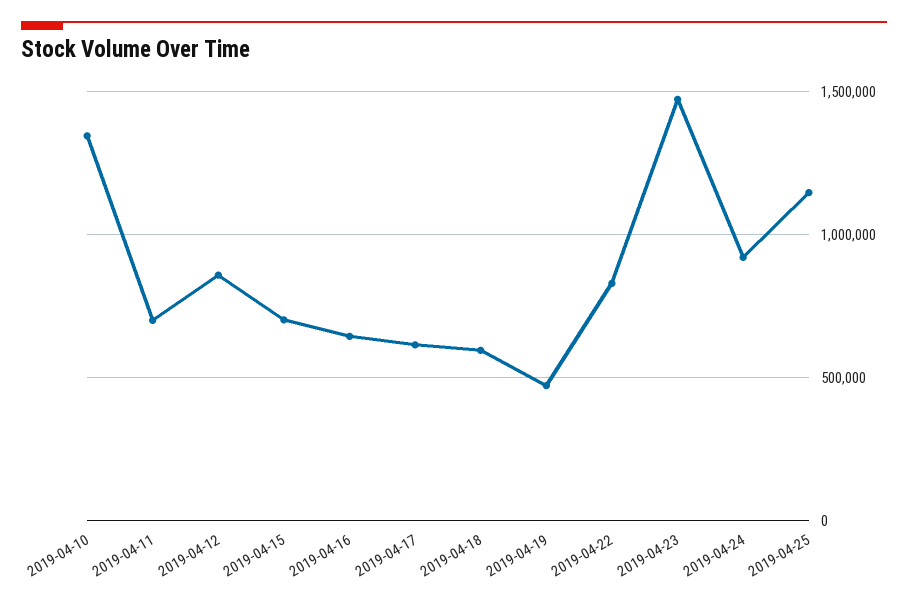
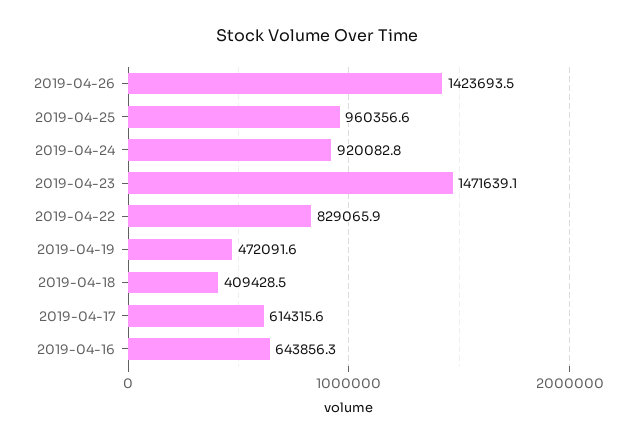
2019-04-10: 1350000 -> none
2019-04-11: 700000 -> none
2019-04-12: 850000 -> none
2019-04-15: 700000 -> none
2019-04-18: 600000 -> 409428.5
2019-04-25: 1150000 -> 960356.6
2019-04-26: none -> 1423693.5

